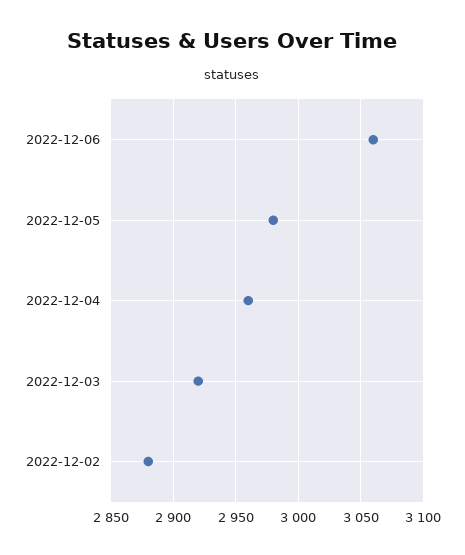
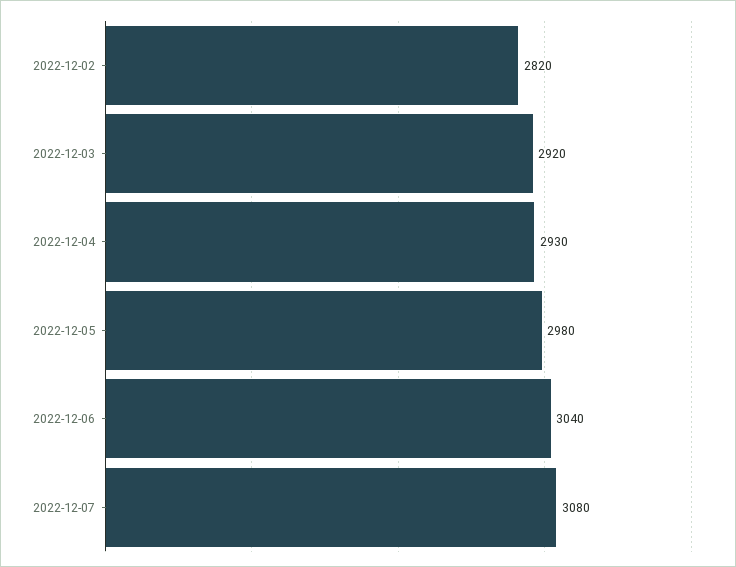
2022-12-06: 3060 -> 3040
2022-12-04: 2960 -> 2930
2022-12-02: 2880 -> 2820
2022-12-07: none -> 3080

